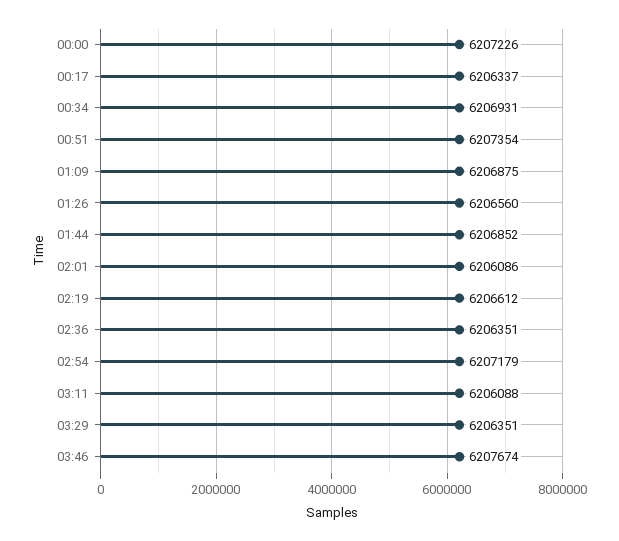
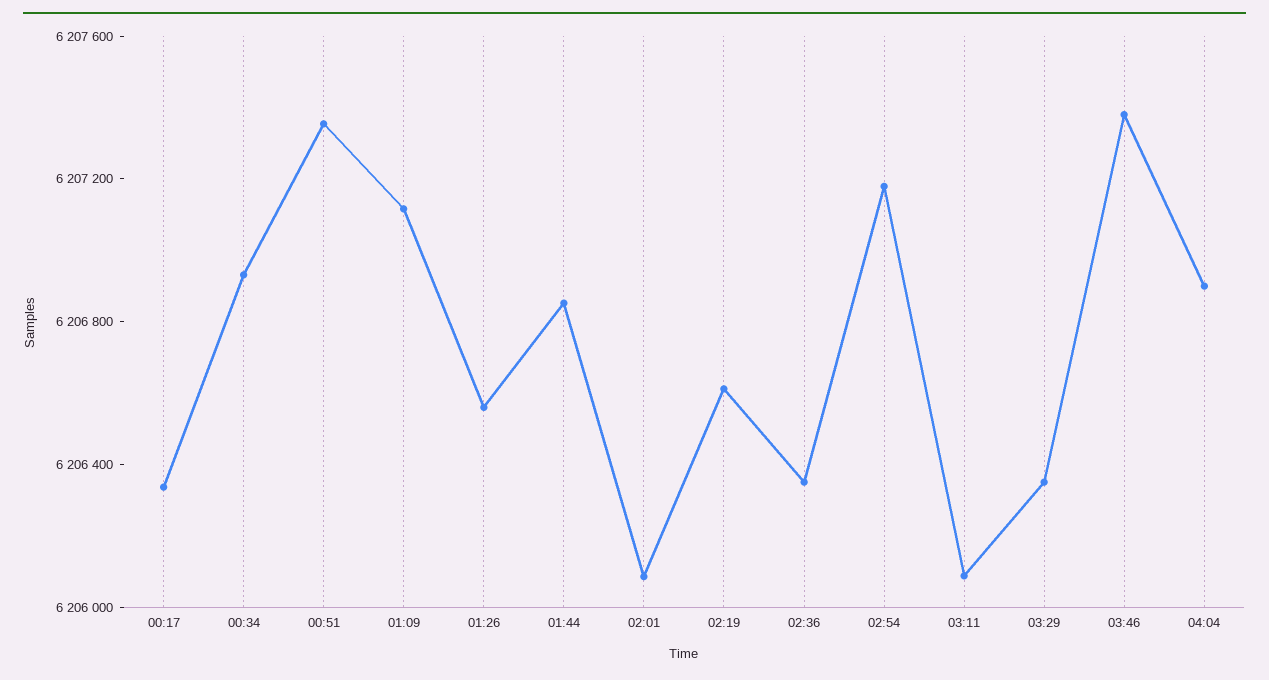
00:00: 6207226 -> none
01:09: 6206875 -> 6207100
03:46: 6207674 -> 6207400
04:04: none -> 6206900

